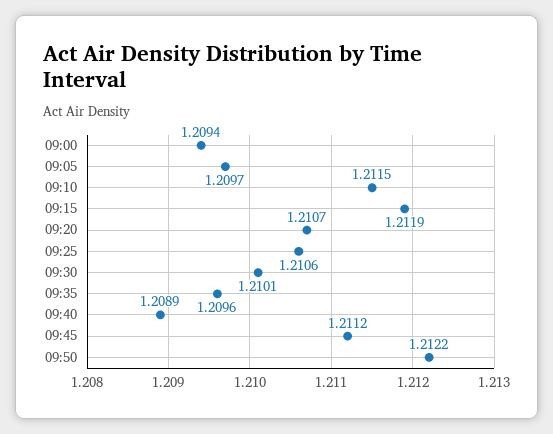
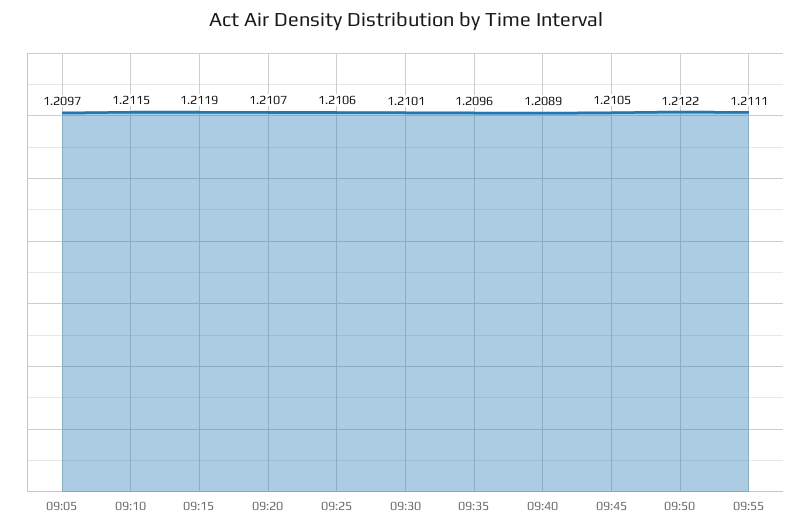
09:00: 1.2094 -> none
09:45: 1.2112 -> 1.2105
09:55: none -> 1.2111

